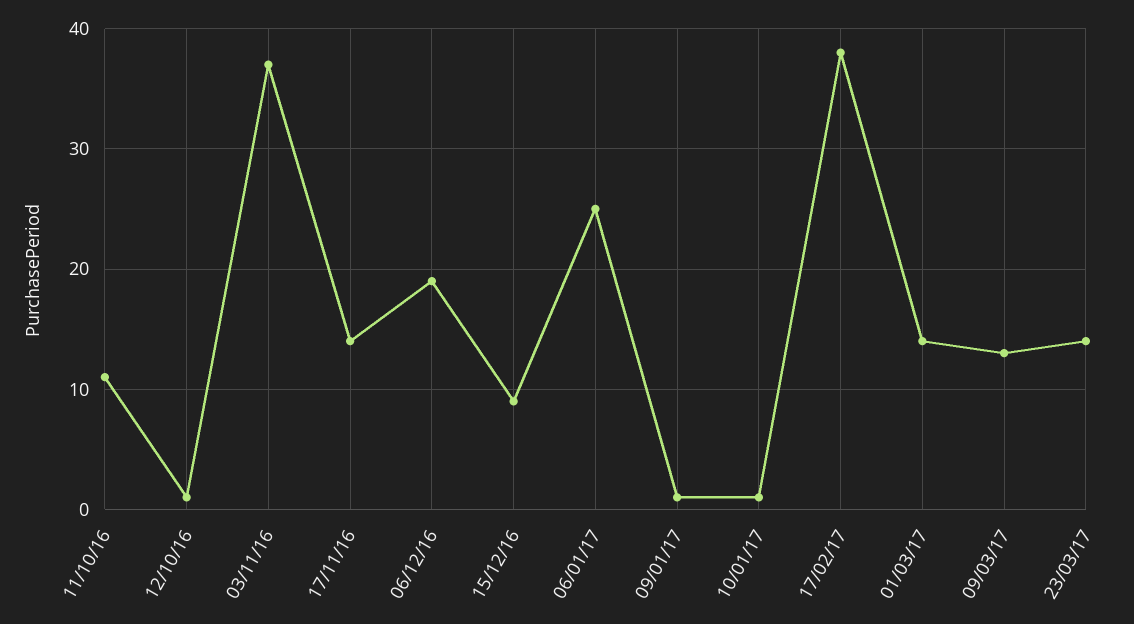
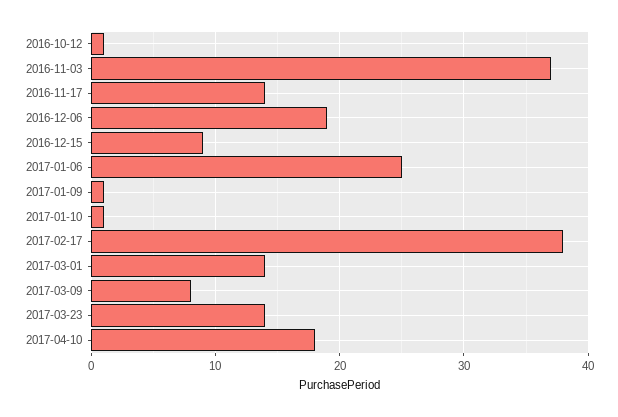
11/10/16: 11 -> none
09/03/17: 13 -> 8
2017-04-10: none -> 18

